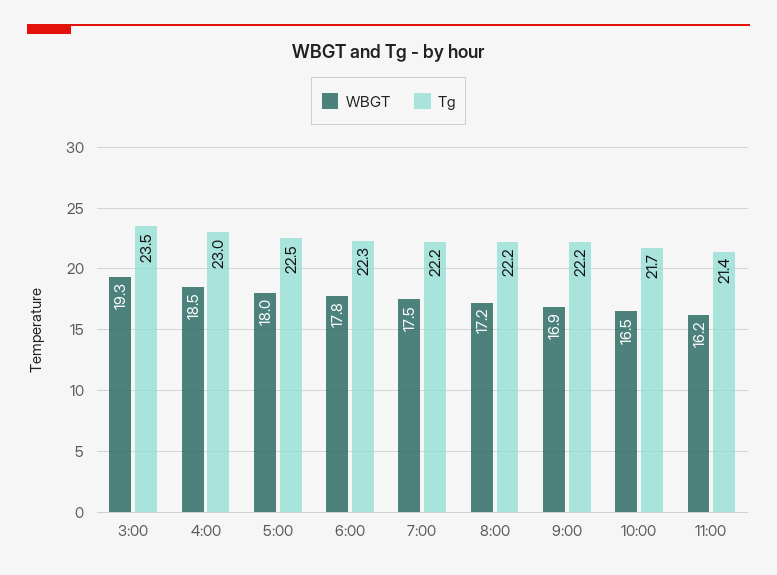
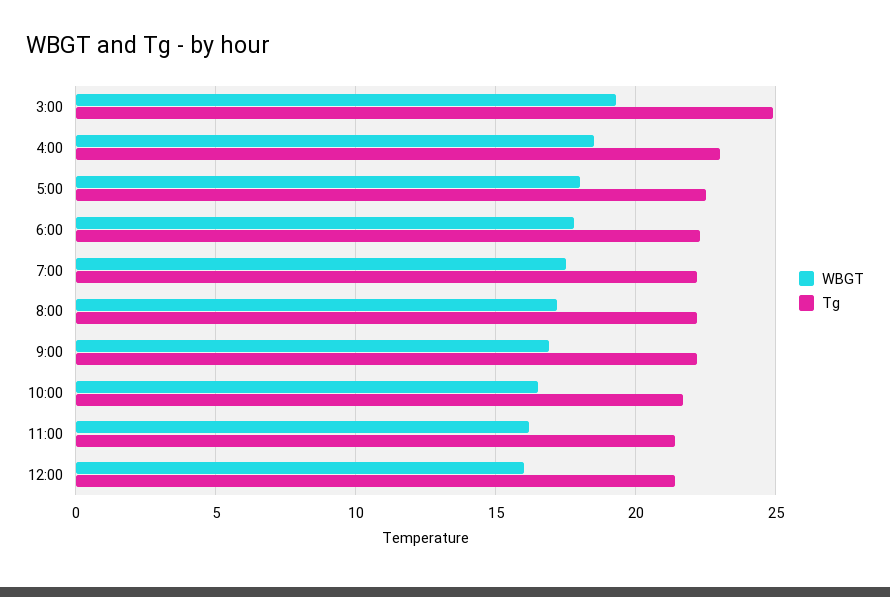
Tg, 3:00: 23.5 -> 25
WBGT, 12:00: none -> 16
Tg, 12:00: none -> 21.5

